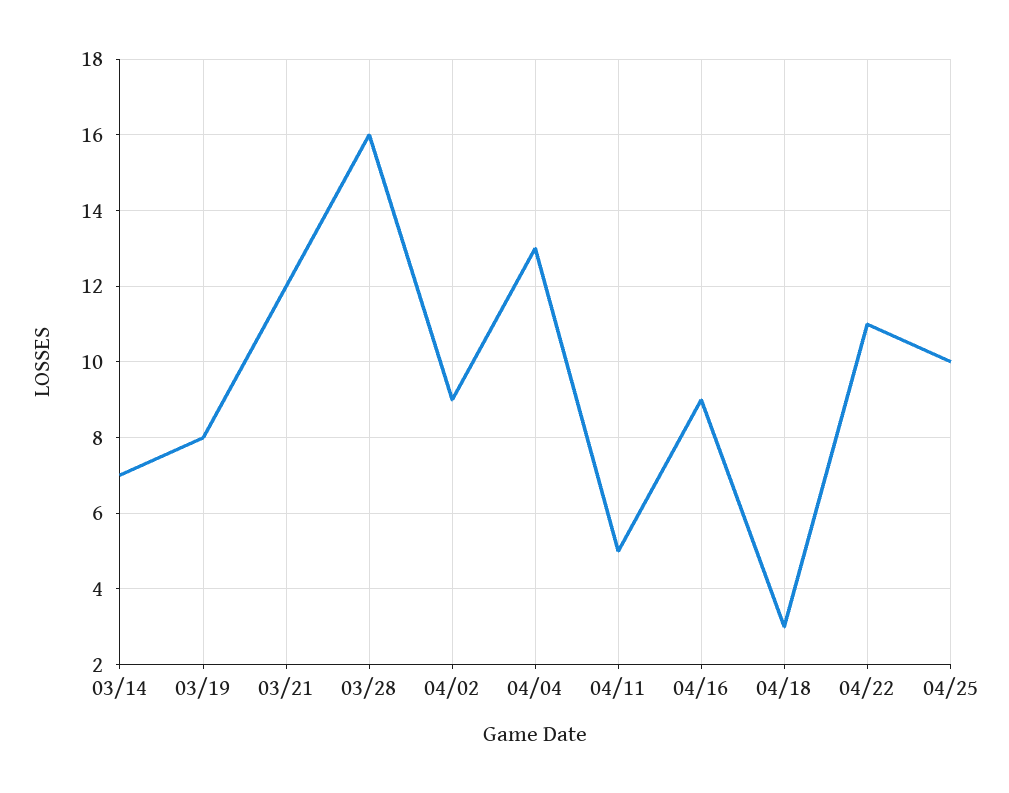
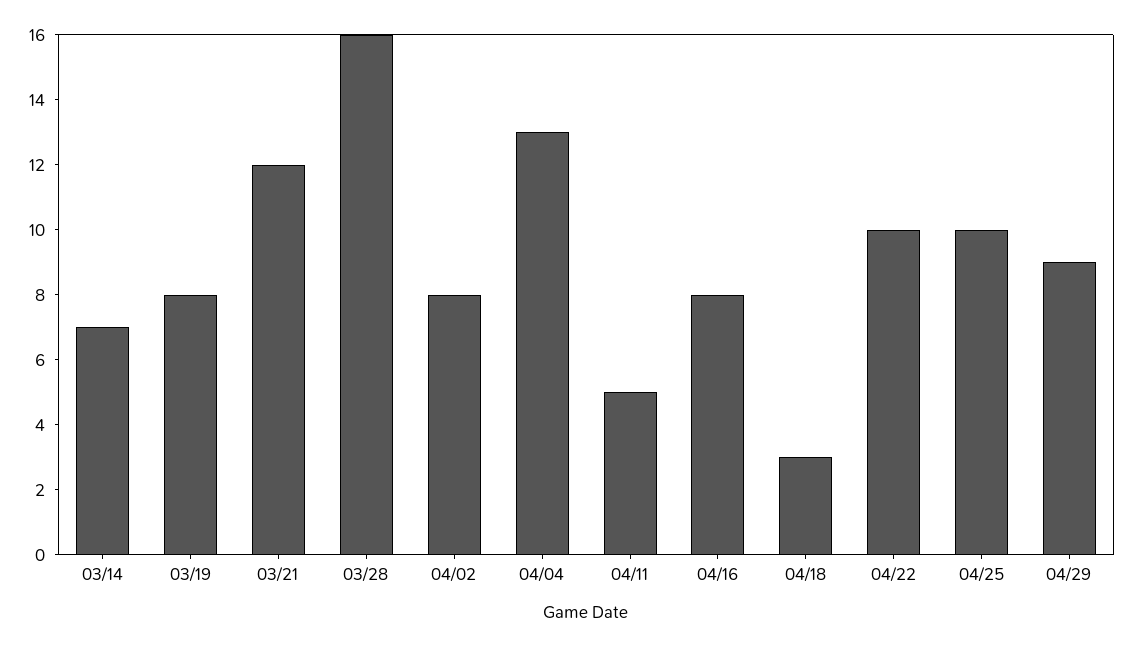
04/02: 9 -> 8
04/16: 9 -> 8
04/22: 11 -> 10
04/29: none -> 9

